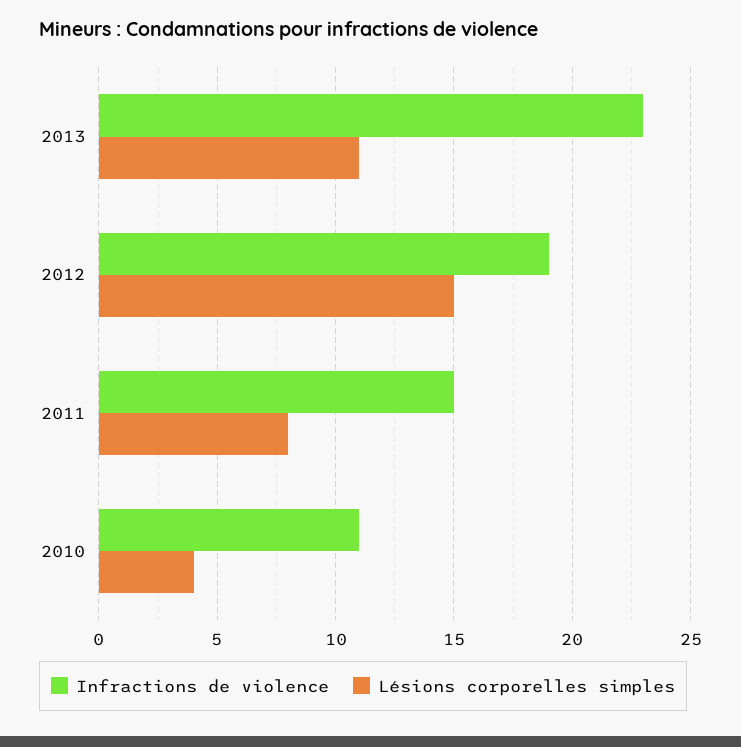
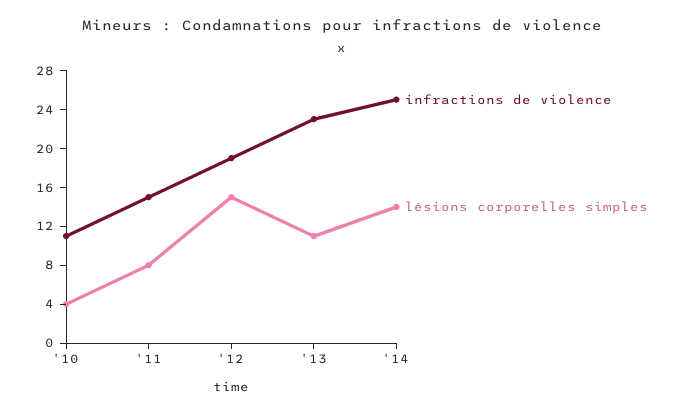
Infractions de violence, '14: none -> 25
Lésions corporelles simples, '14: none -> 14

